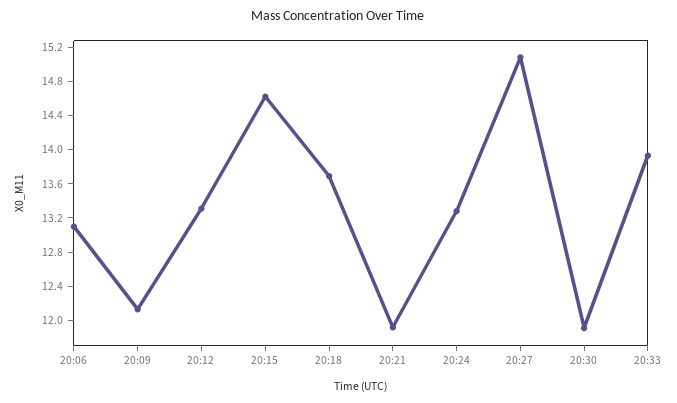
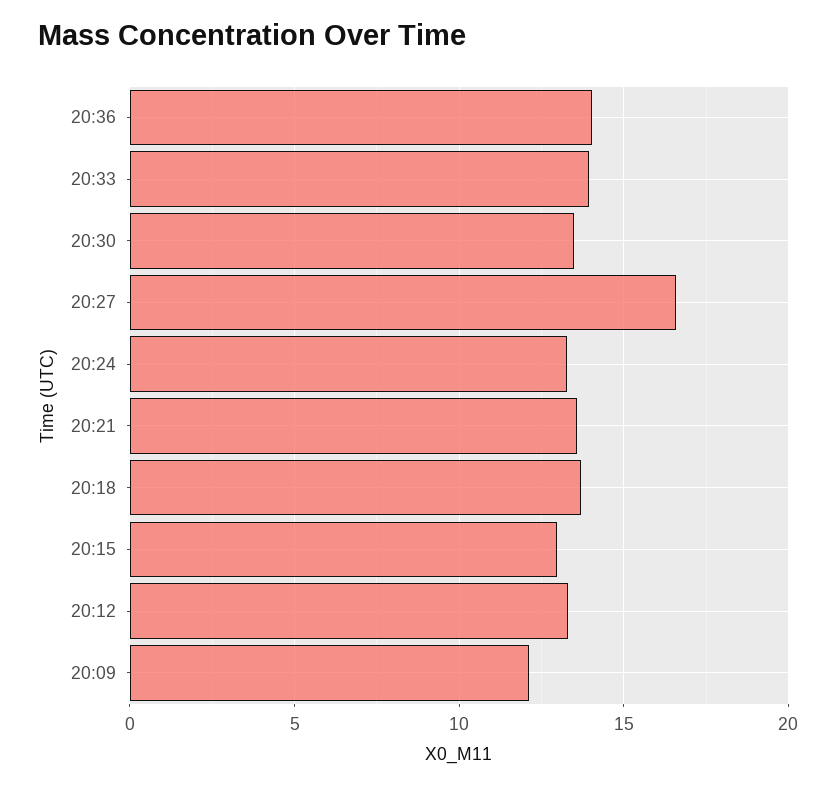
20:06: 13.1 -> none
20:15: 14.6 -> 13
20:21: 11.9 -> 13.5
20:27: 15.1 -> 16.5
20:30: 11.9 -> 13.5
20:36: none -> 14

